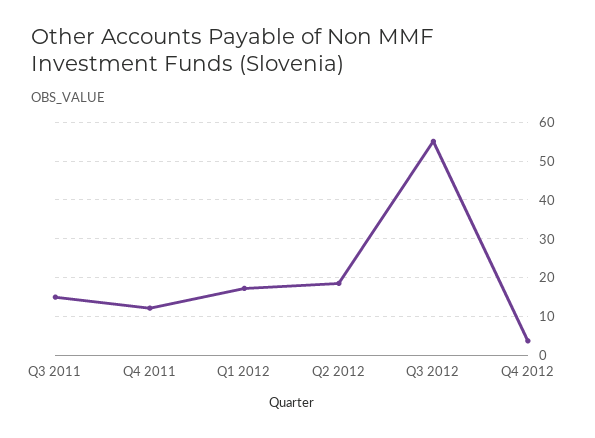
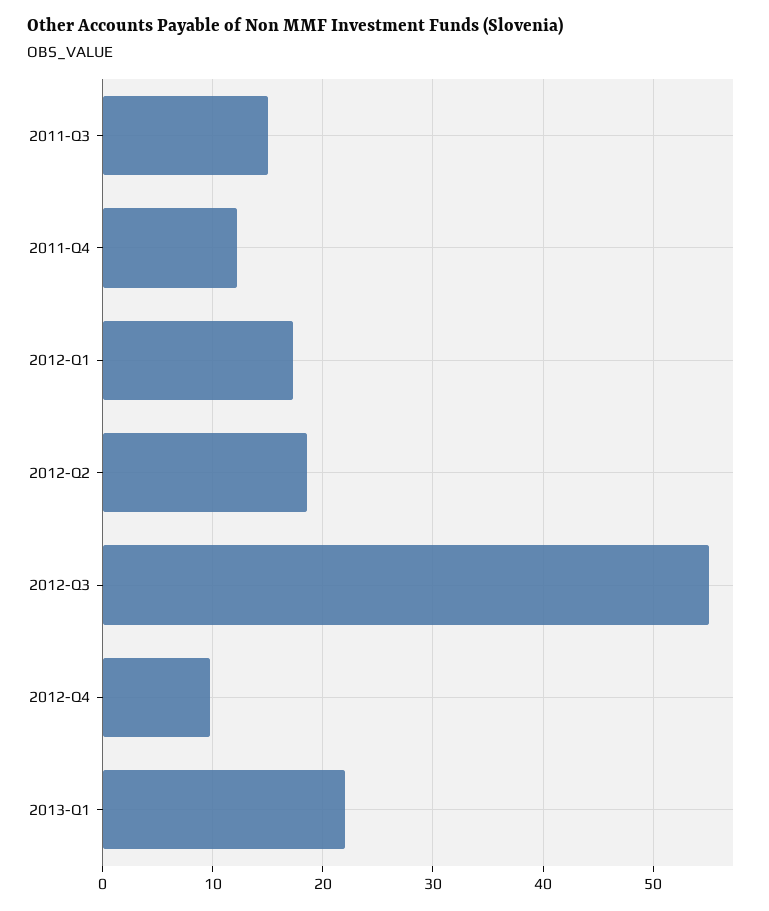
Q4 2012: 4 -> 10
2013-Q1: none -> 22

